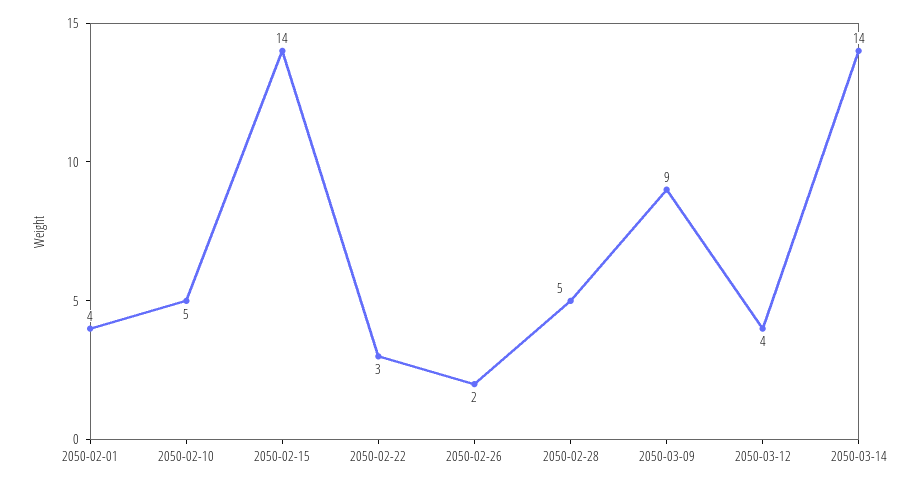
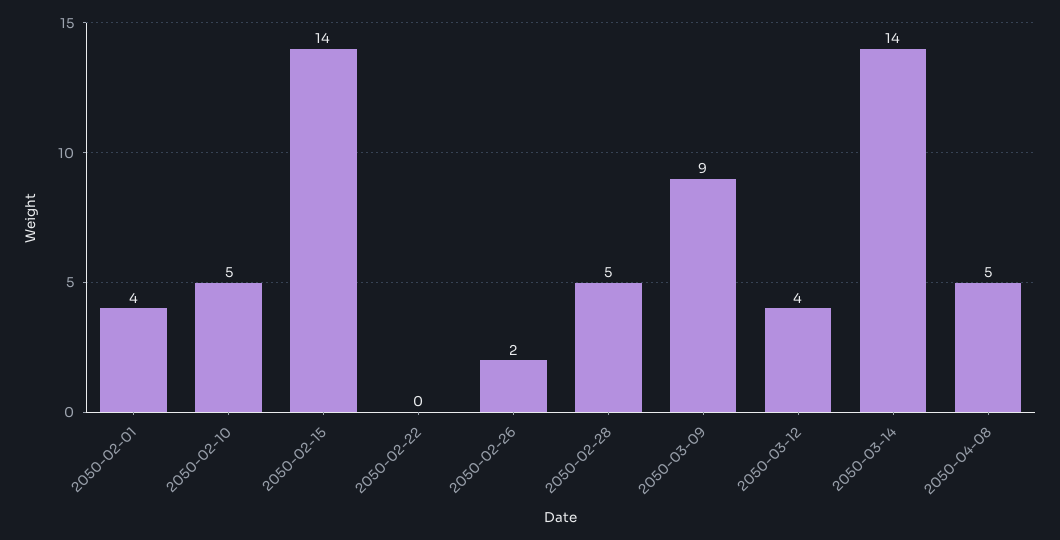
2050-02-22: 3 -> 0
2050-04-08: none -> 5

